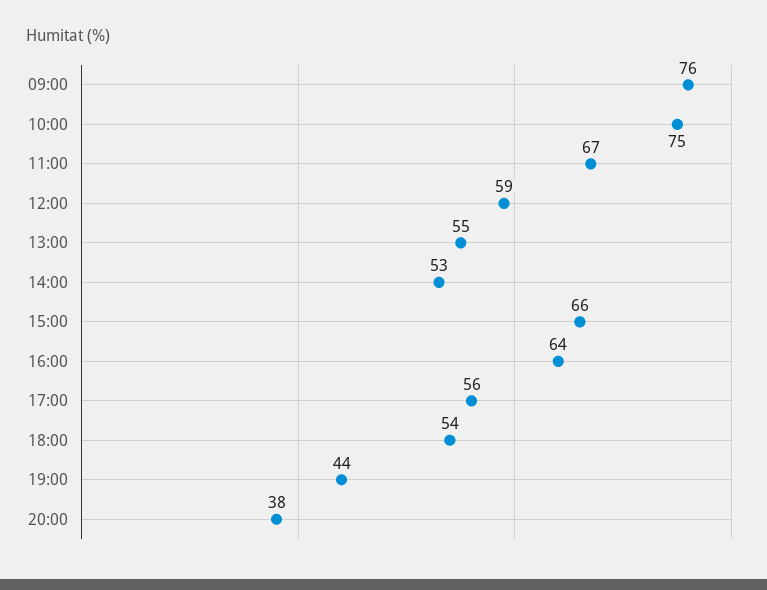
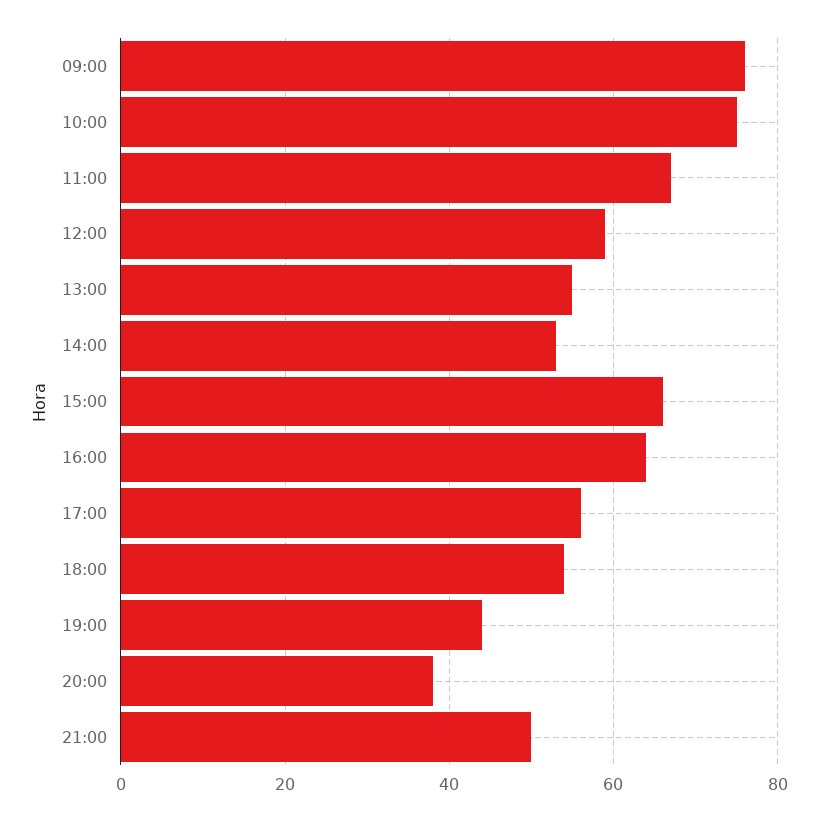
21:00: none -> 50

